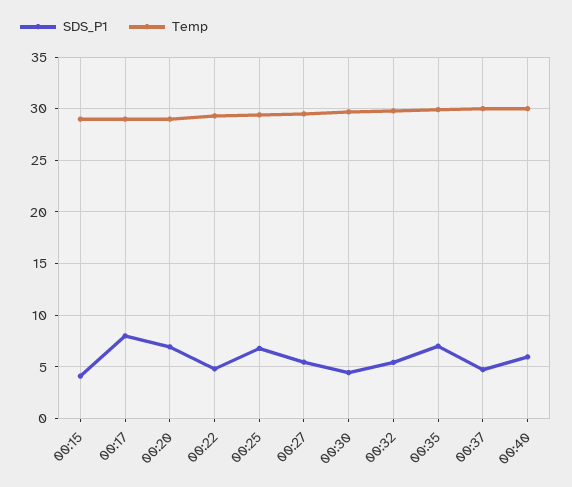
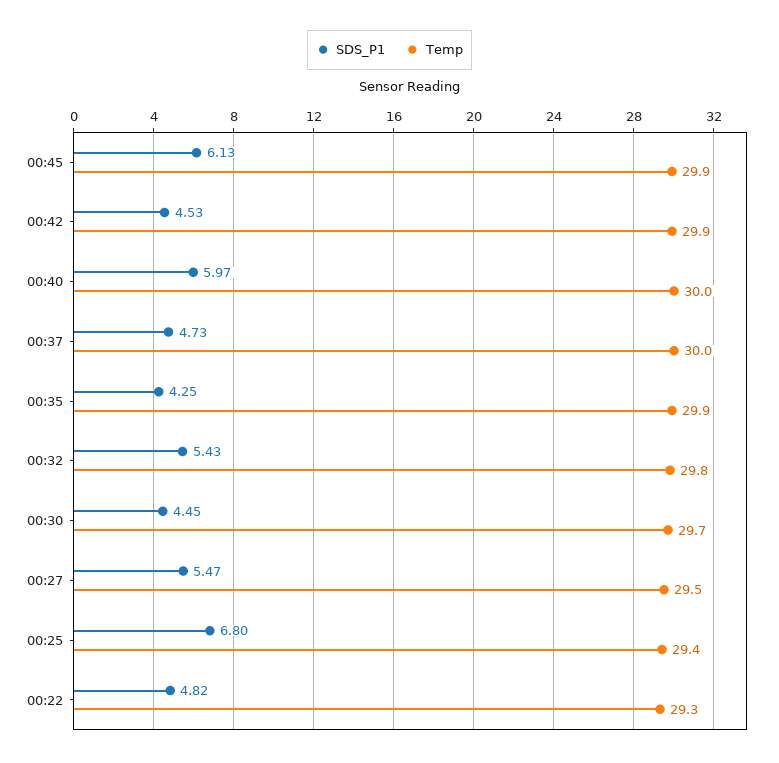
SDS_P1, 00:15: 4 -> none
Temp, 00:15: 29 -> none
SDS_P1, 00:17: 8 -> none
Temp, 00:17: 29 -> none
SDS_P1, 00:20: 7 -> none
Temp, 00:20: 29 -> none
SDS_P1, 00:35: 7 -> 4.25
SDS_P1, 00:45: none -> 6.13
Temp, 00:45: none -> 29.9
SDS_P1, 00:42: none -> 4.53
Temp, 00:42: none -> 29.9

